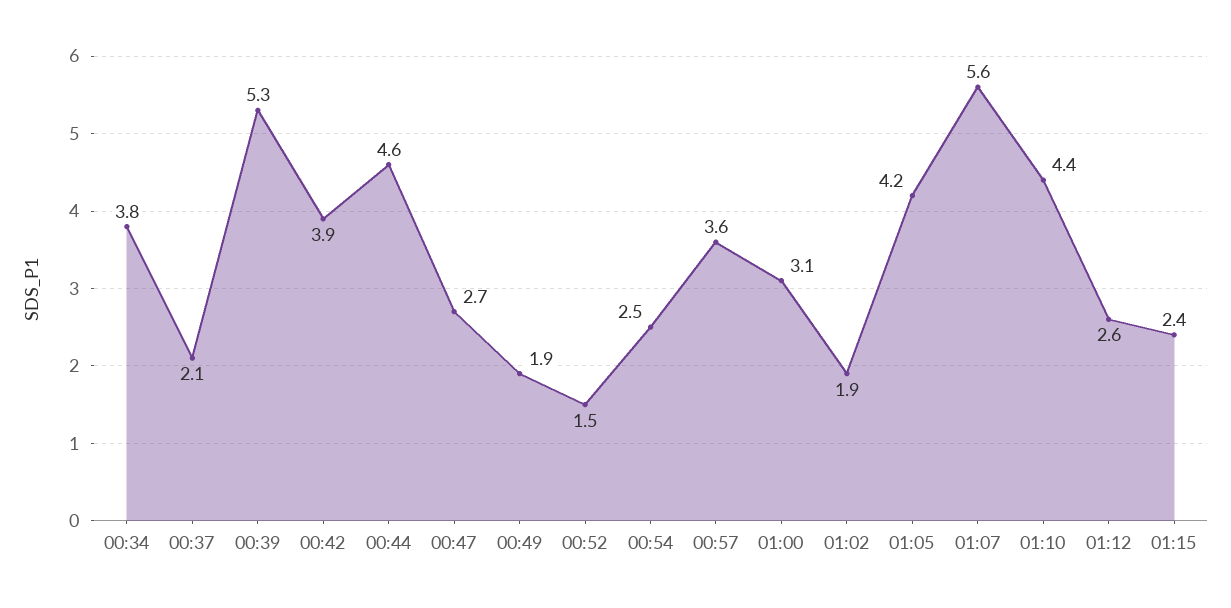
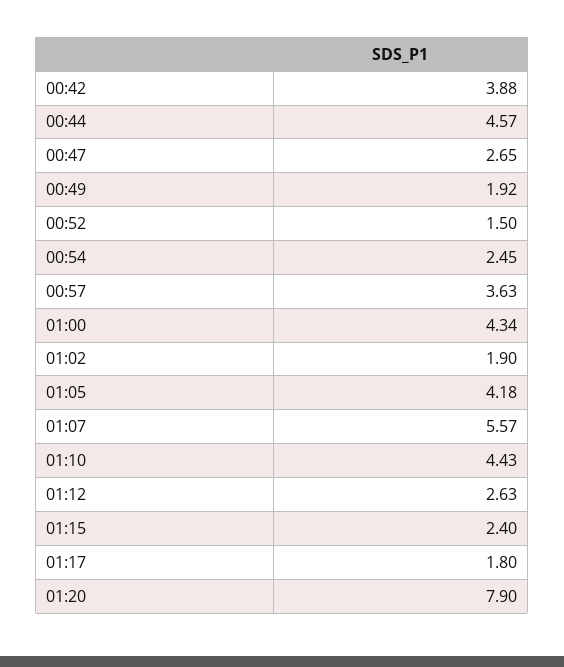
00:34: 3.8 -> none
00:37: 2.1 -> none
00:39: 5.3 -> none
01:00: 3.1 -> 4.34
01:17: none -> 1.8
01:20: none -> 7.9

